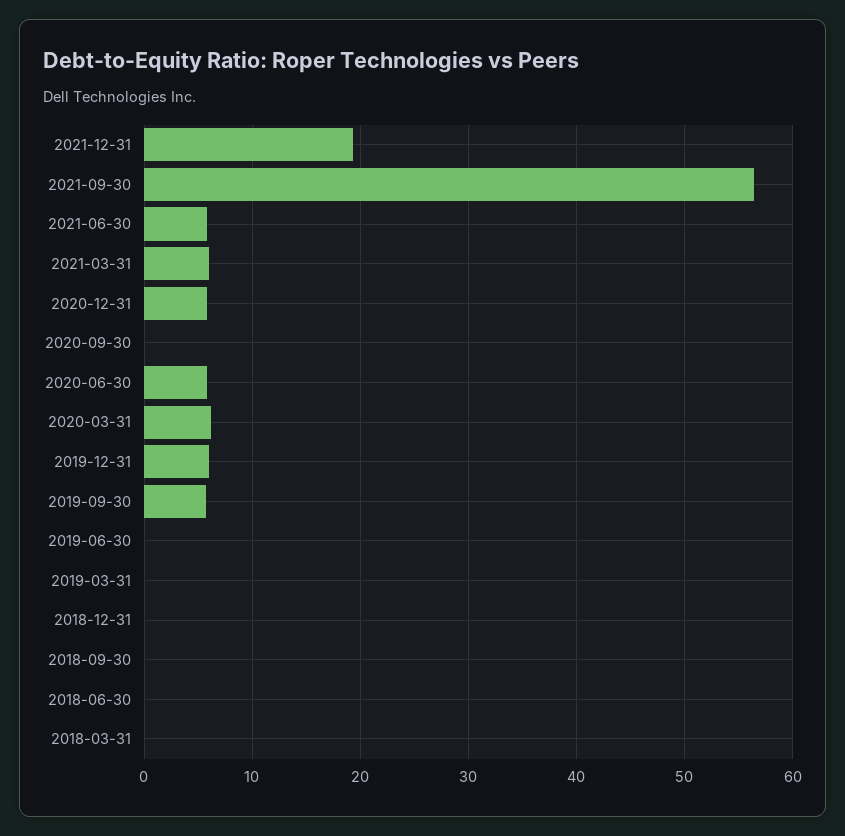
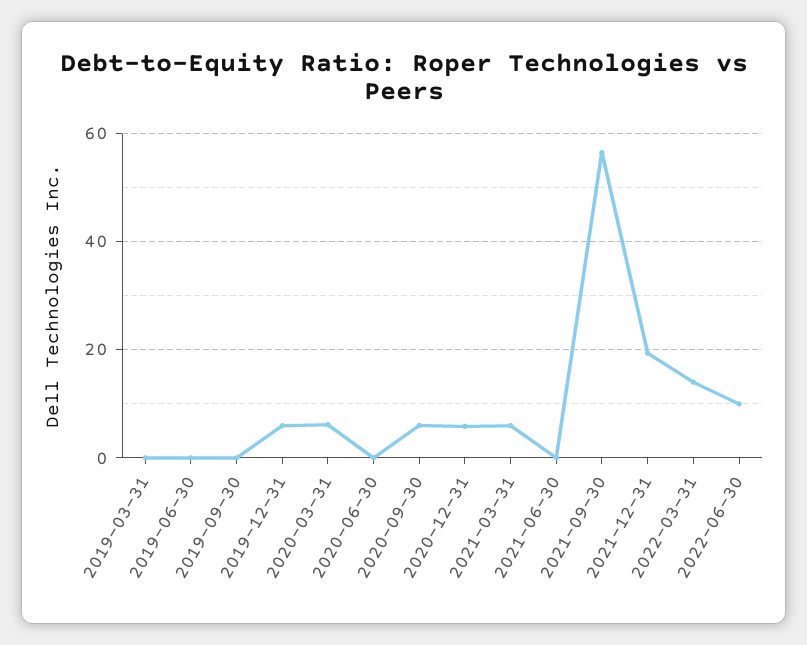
2021-06-30: 6 -> 0
2020-09-30: 0 -> 6
2020-06-30: 6 -> 0
2019-09-30: 6 -> 0
2018-12-31: 0 -> none
2018-09-30: 0 -> none
2018-06-30: 0 -> none
2018-03-31: 0 -> none
2022-03-31: none -> 14
2022-06-30: none -> 10

